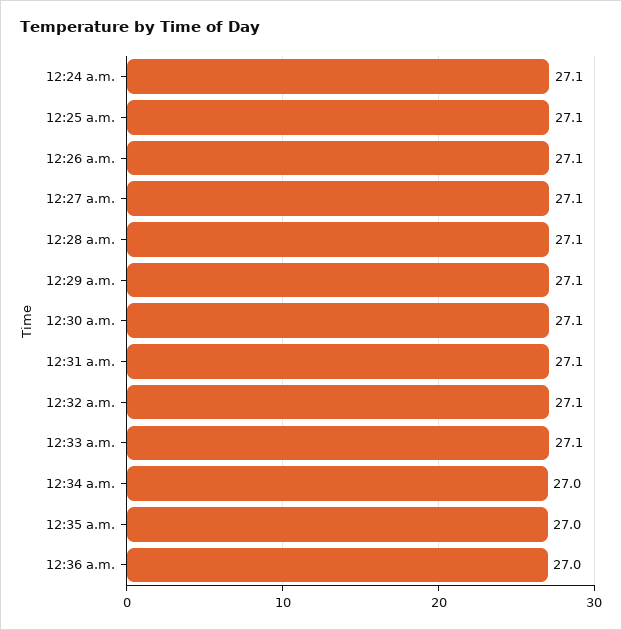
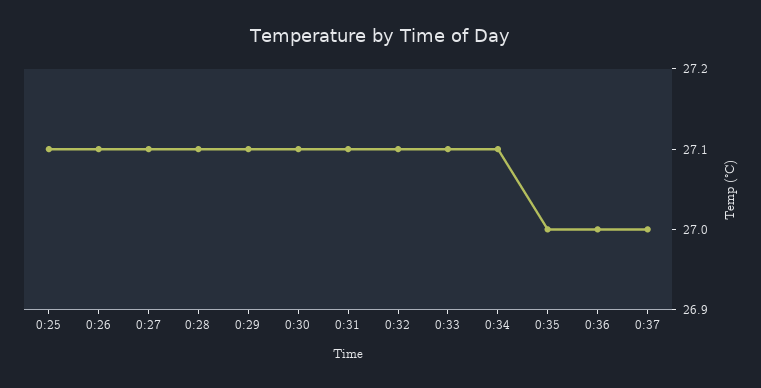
12:24 a.m.: 27.1 -> none
12:34 a.m.: 27 -> 27.1
0:37: none -> 27

